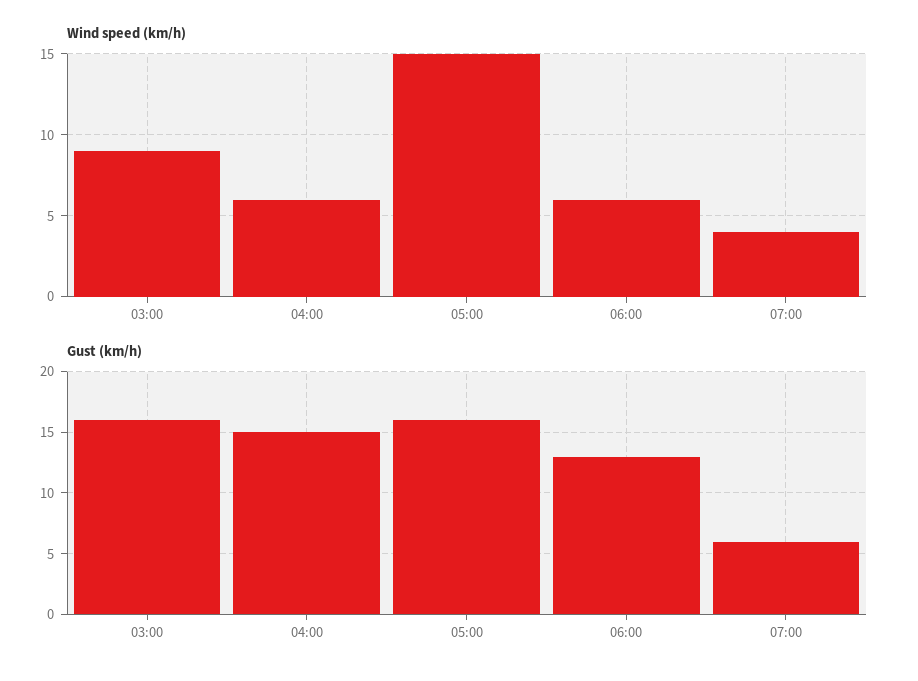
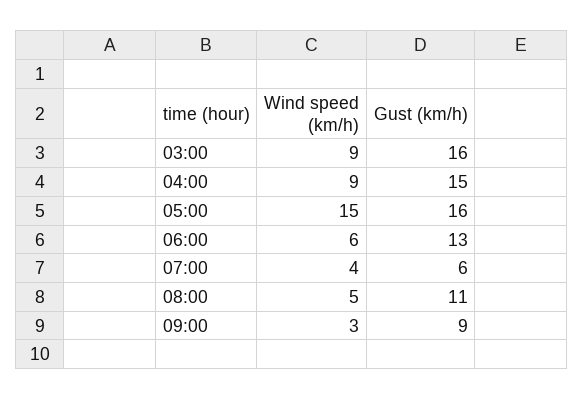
Wind speed (km/h), 04:00: 6 -> 9
Wind speed (km/h), 08:00: none -> 5
Gust (km/h), 08:00: none -> 11
Wind speed (km/h), 09:00: none -> 3
Gust (km/h), 09:00: none -> 9

